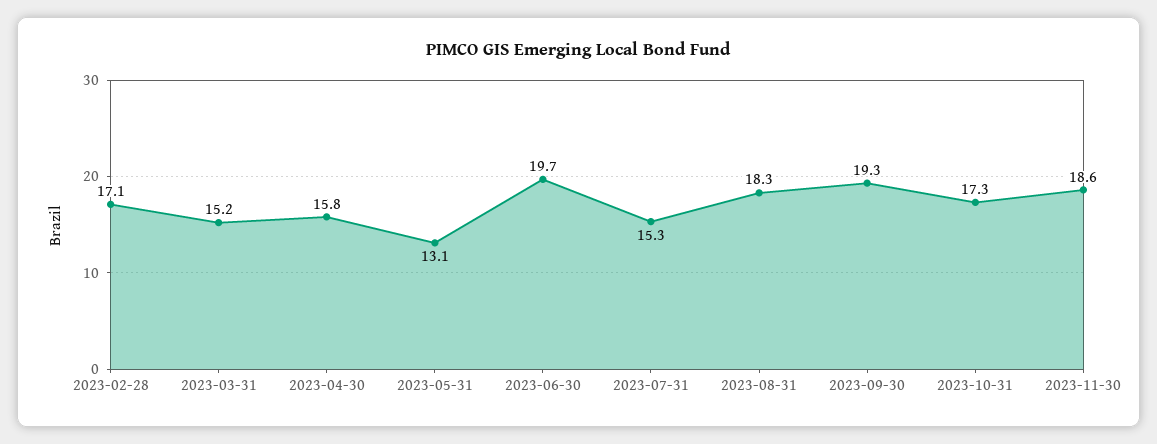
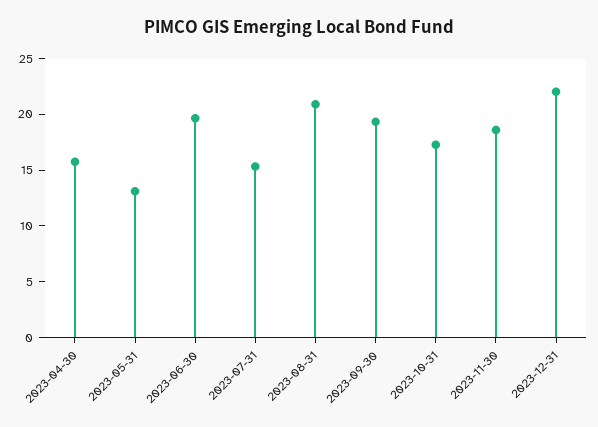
2023-02-28: 17.1 -> none
2023-03-31: 15.2 -> none
2023-08-31: 18.3 -> 21
2023-12-31: none -> 22

